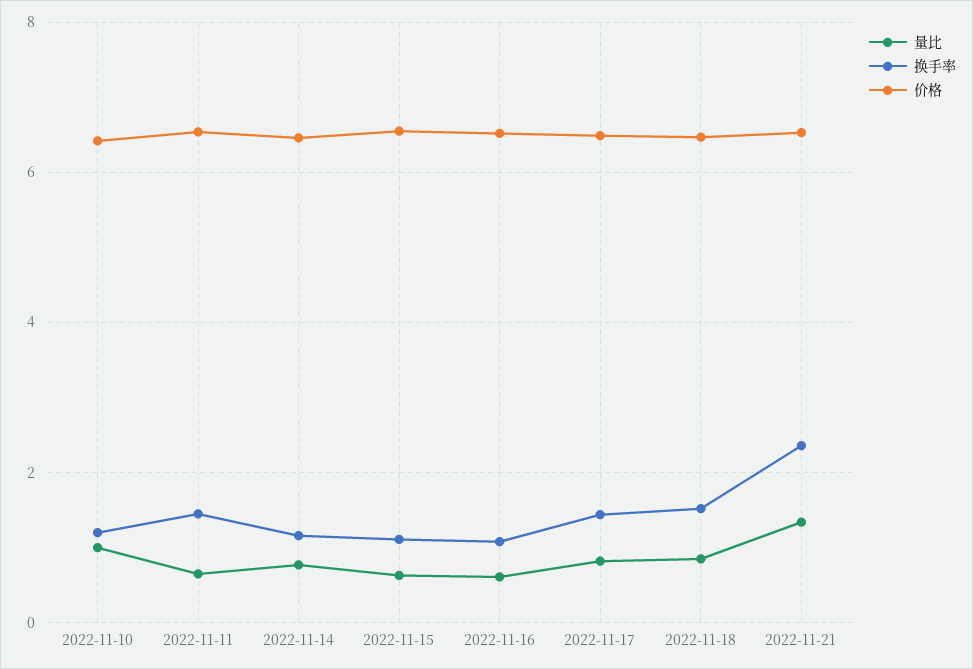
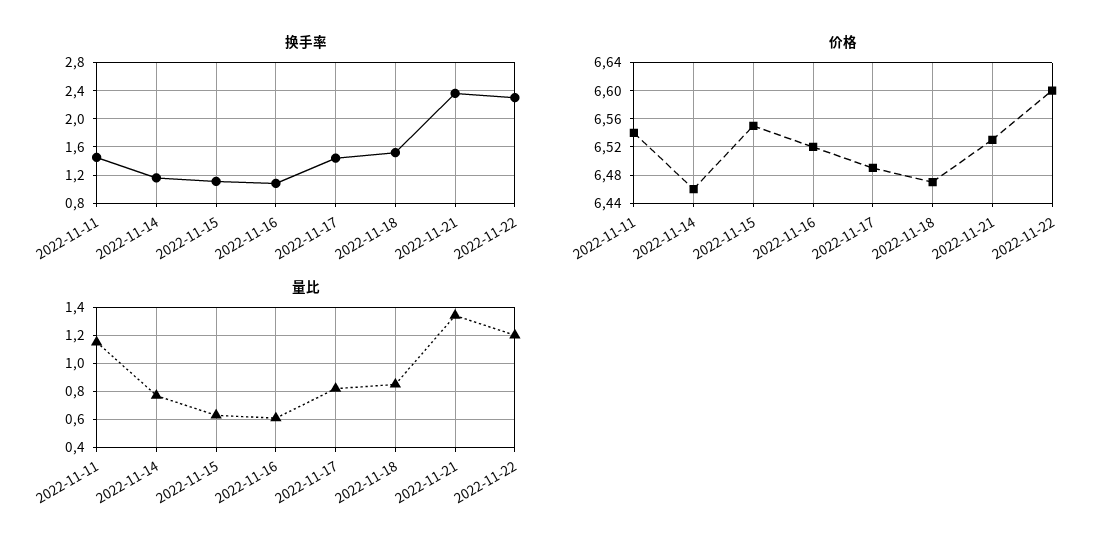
量比, 2022-11-10: 1 -> none
换手率, 2022-11-10: 1.2 -> none
价格, 2022-11-10: 6.4 -> none
量比, 2022-11-11: 0.6 -> 1.15
换手率, 2022-11-22: none -> 2.3
价格, 2022-11-22: none -> 6.6
量比, 2022-11-22: none -> 1.2

